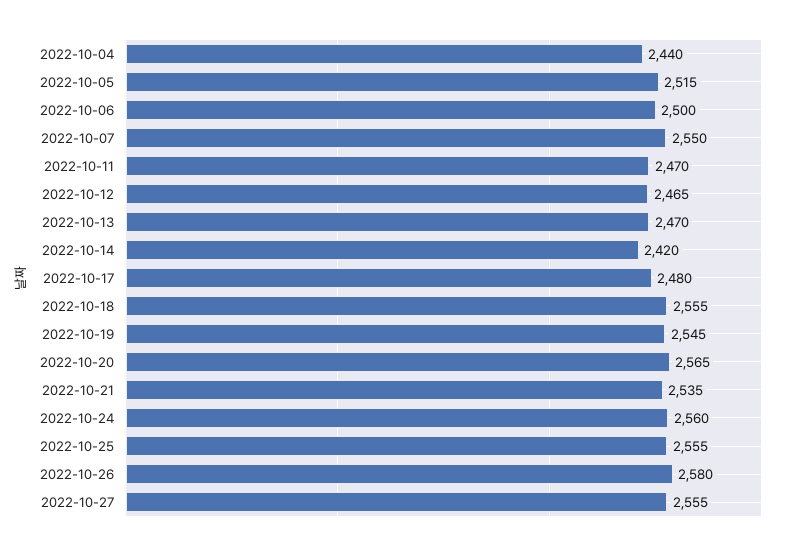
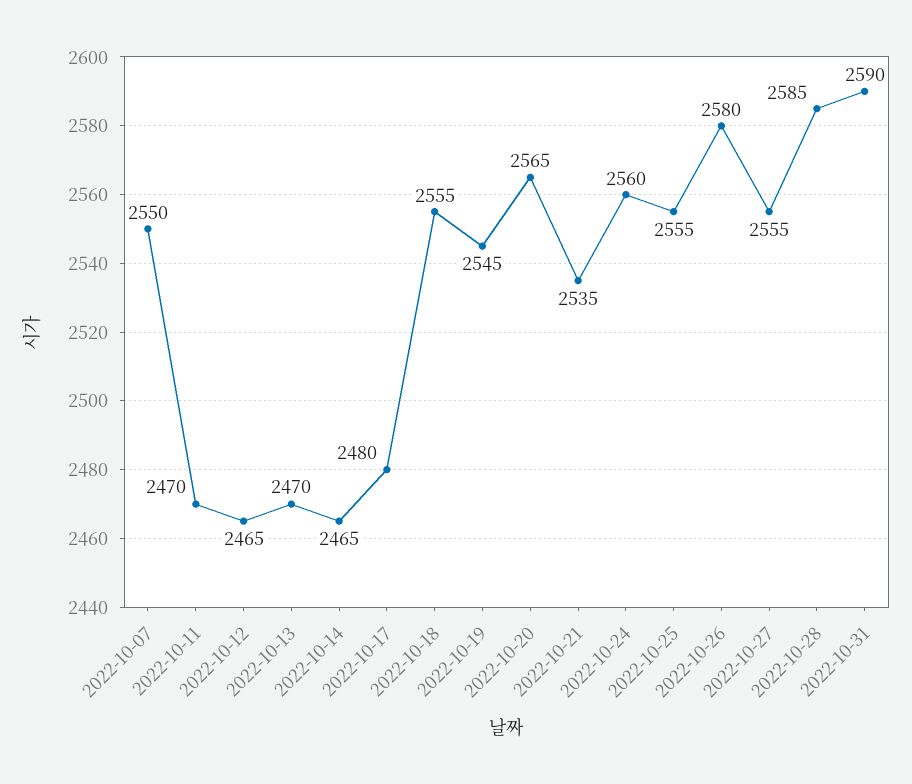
2022-10-04: 2440 -> none
2022-10-05: 2515 -> none
2022-10-06: 2500 -> none
2022-10-14: 2420 -> 2465
2022-10-28: none -> 2585
2022-10-31: none -> 2590

